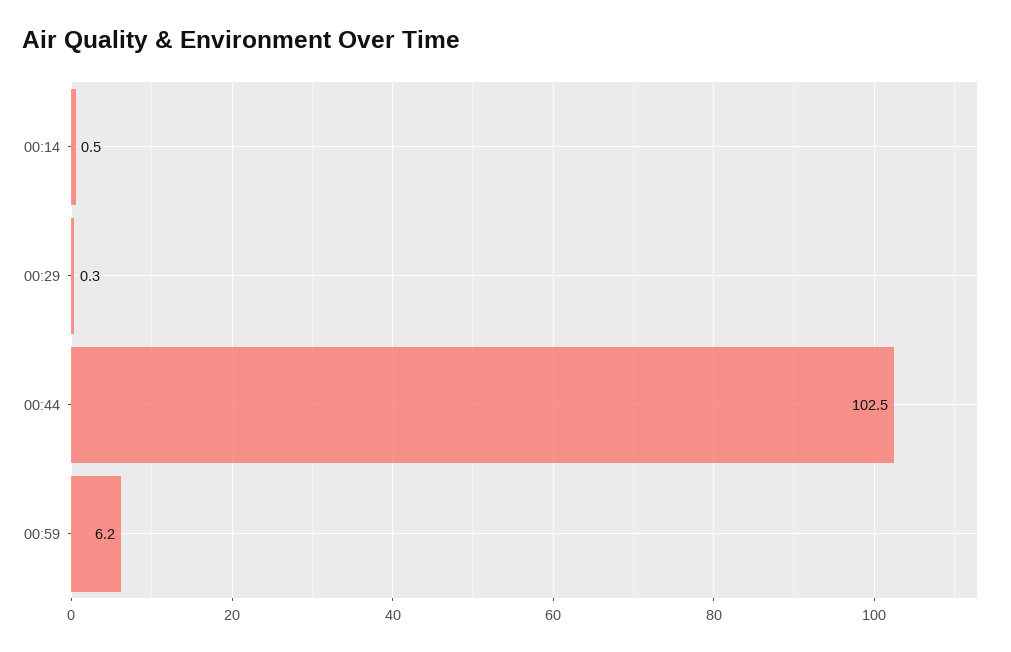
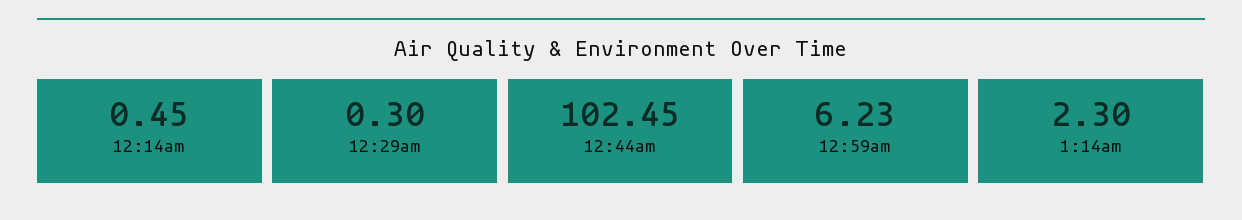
1:14am: none -> 2.3

